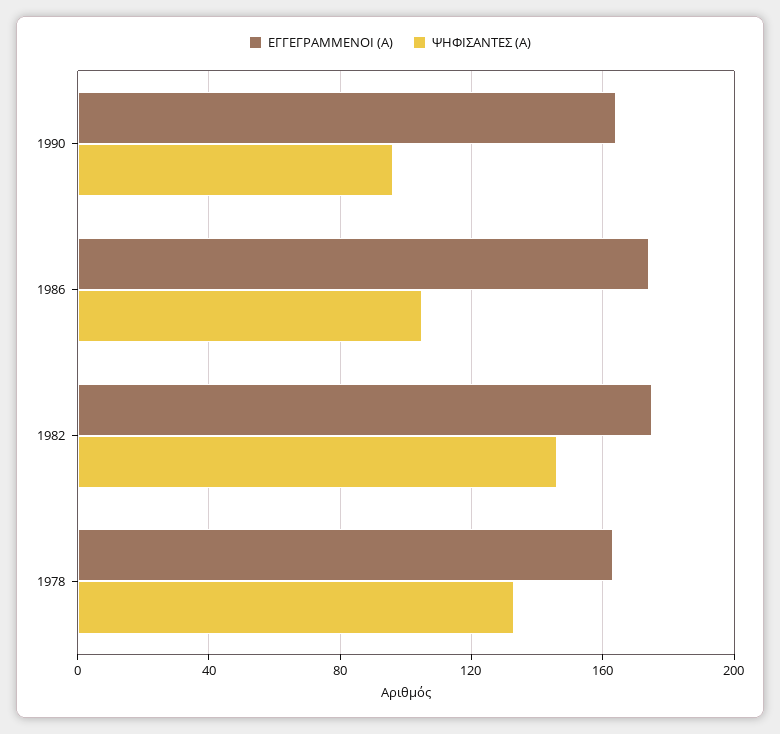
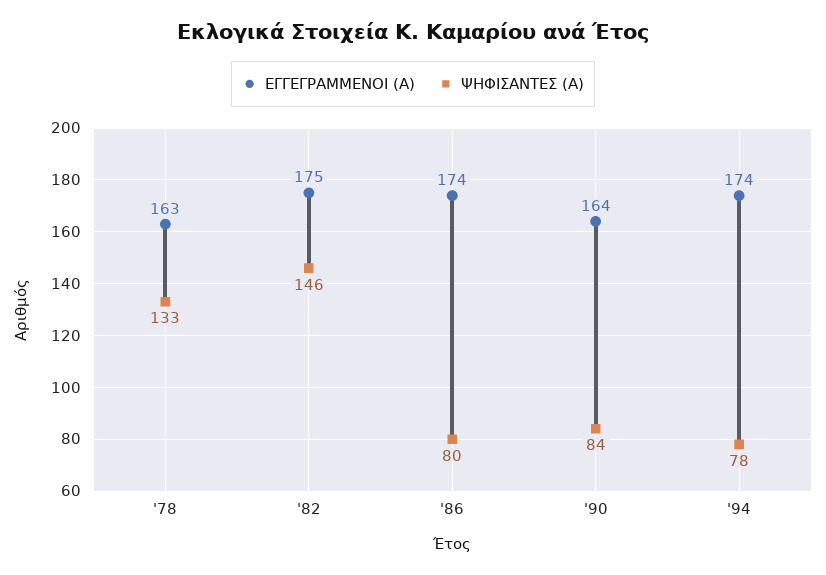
ΨΗΦΙΣΑΝΤΕΣ (Α), 1990: 95 -> 84
ΨΗΦΙΣΑΝΤΕΣ (Α), 1986: 105 -> 80
ΕΓΓΕΓΡΑΜΜΕΝΟΙ (Α), '94: none -> 174
ΨΗΦΙΣΑΝΤΕΣ (Α), '94: none -> 78

